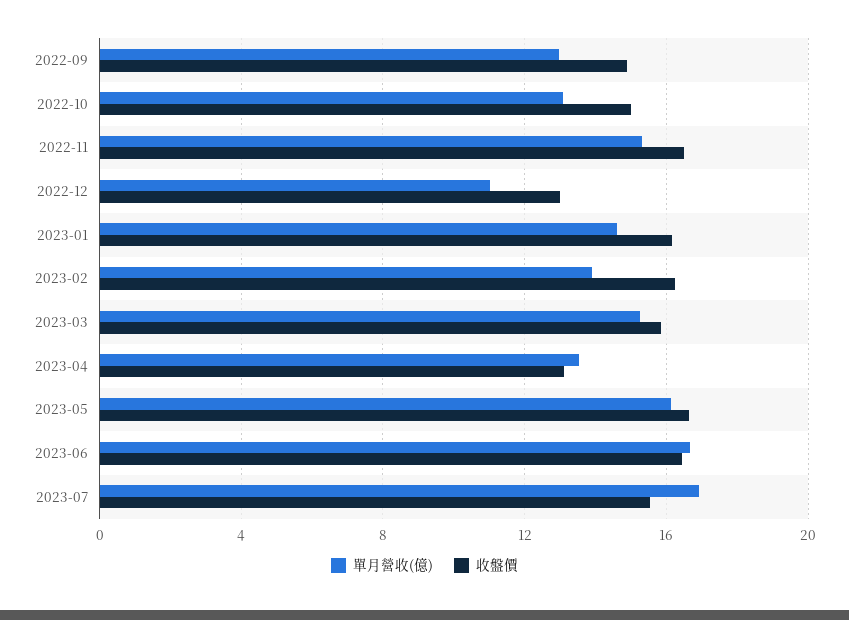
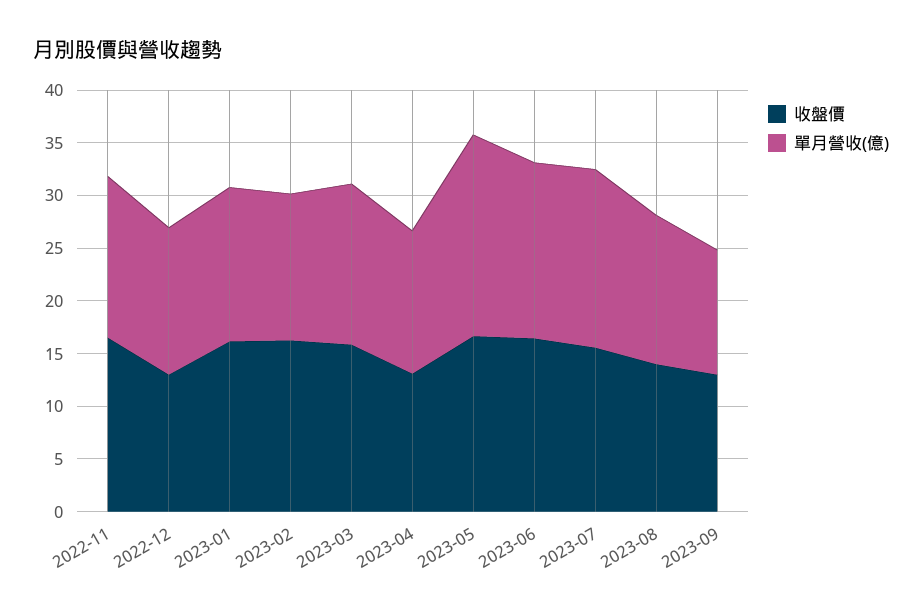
單月營收(億), 2022-09: 13 -> none
收盤價, 2022-09: 15 -> none
單月營收(億), 2022-10: 13 -> none
收盤價, 2022-10: 15 -> none
單月營收(億), 2022-12: 11 -> 14
單月營收(億), 2023-05: 16 -> 19
收盤價, 2023-08: none -> 14
單月營收(億), 2023-08: none -> 14
收盤價, 2023-09: none -> 13
單月營收(億), 2023-09: none -> 12

